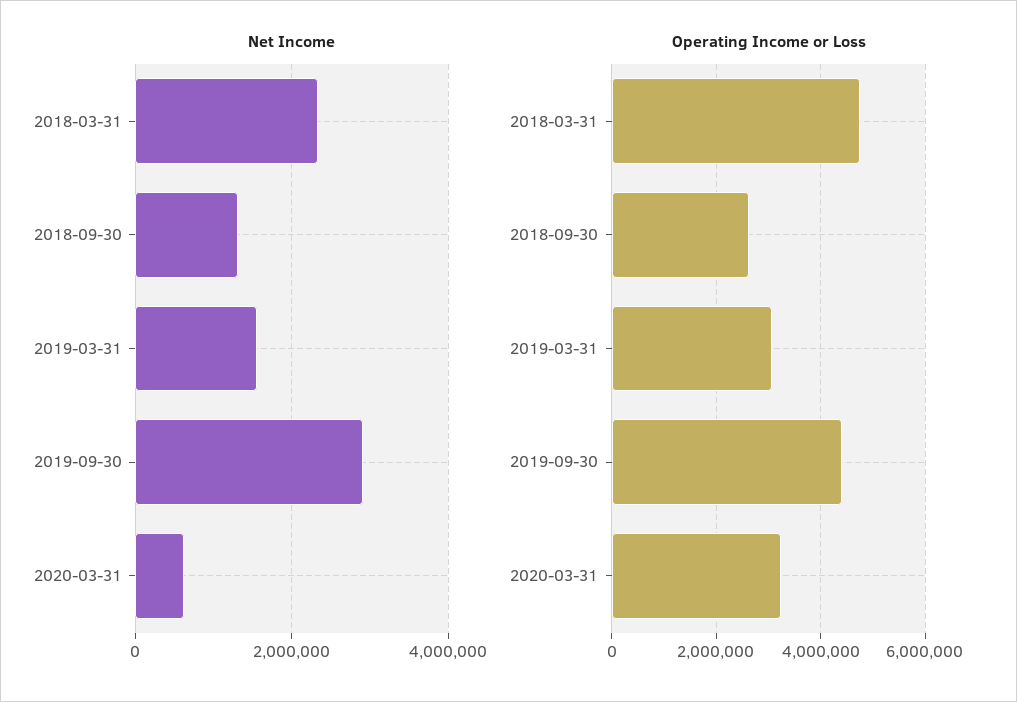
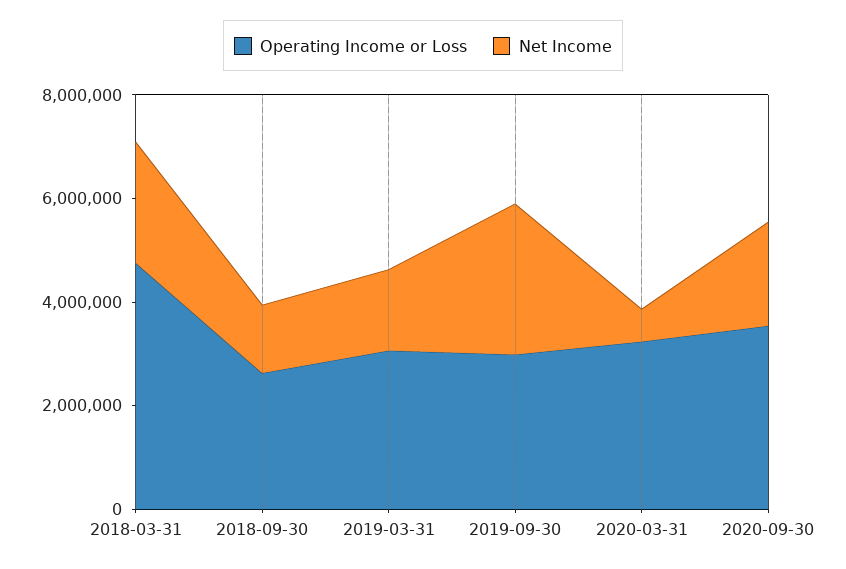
Operating Income or Loss, 2019-09-30: 4400000 -> 3000000
Operating Income or Loss, 2020-09-30: none -> 3500000
Net Income, 2020-09-30: none -> 2000000

